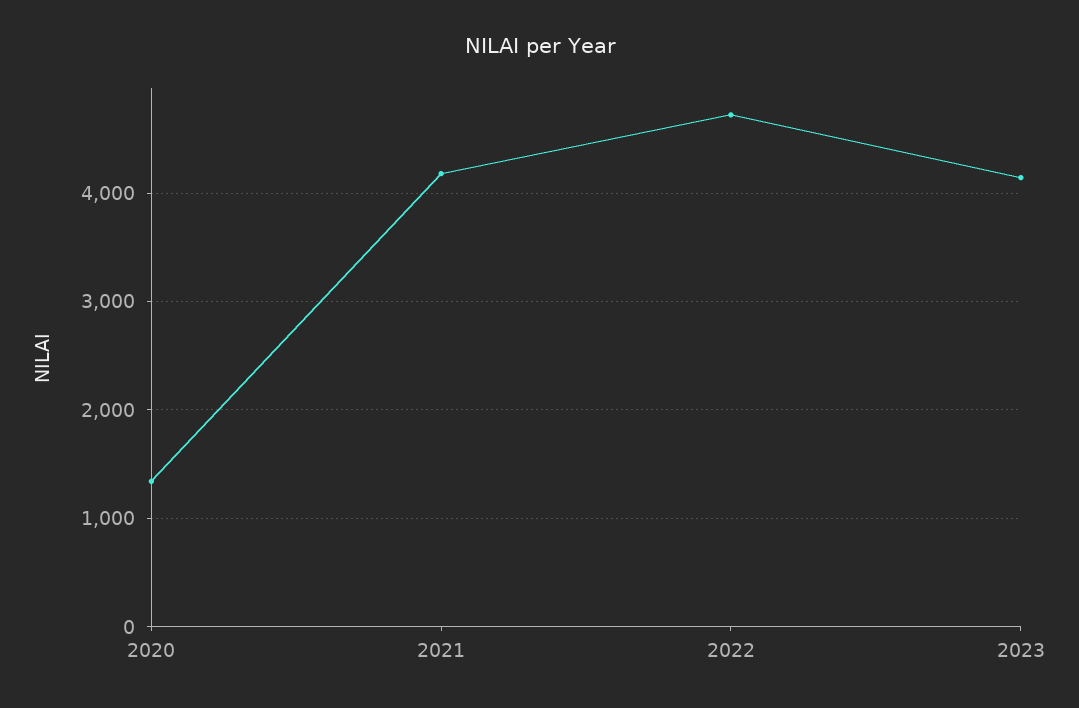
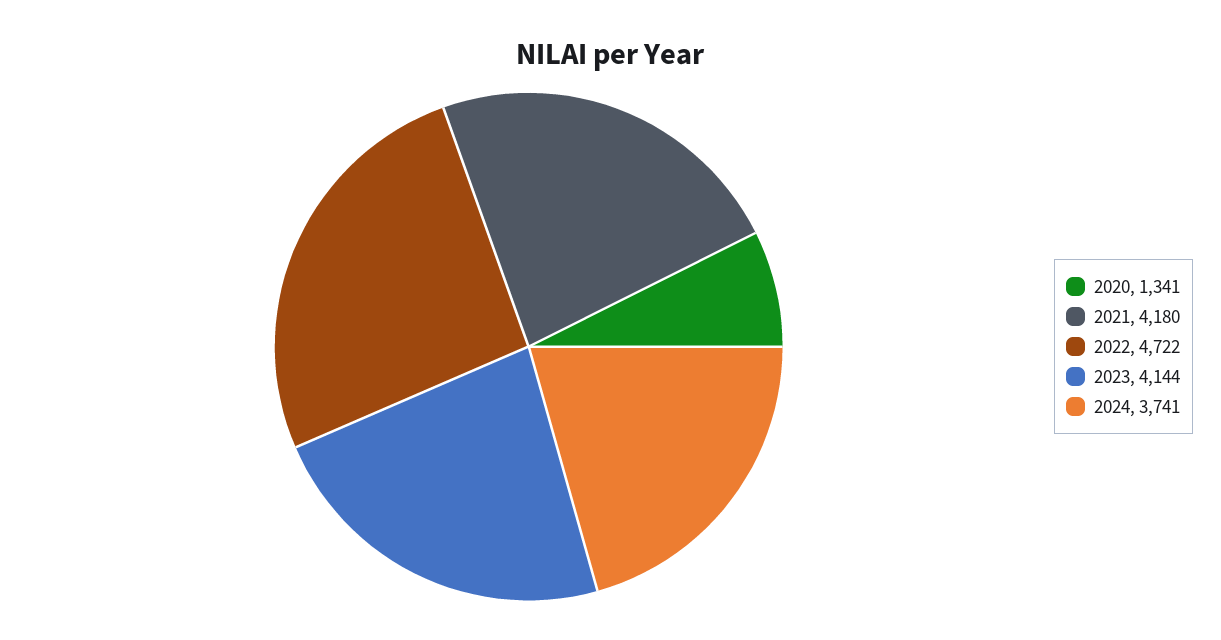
2024: none -> 3741

